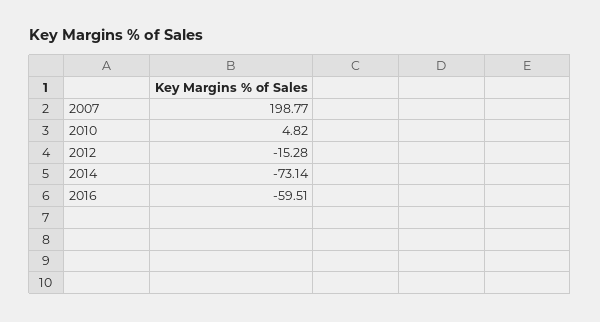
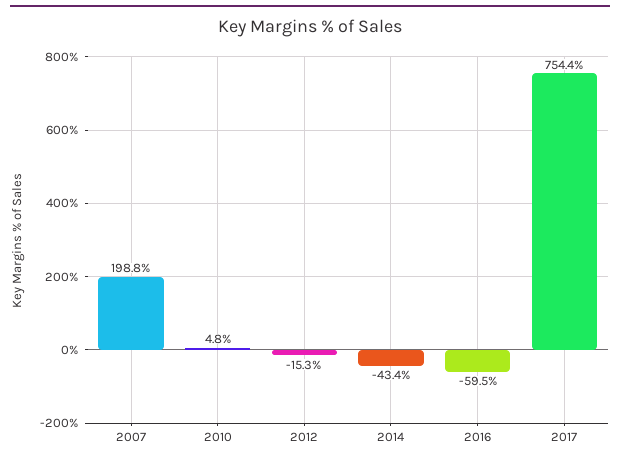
2014: -73.14 -> -43.4
2017: none -> 754.4

